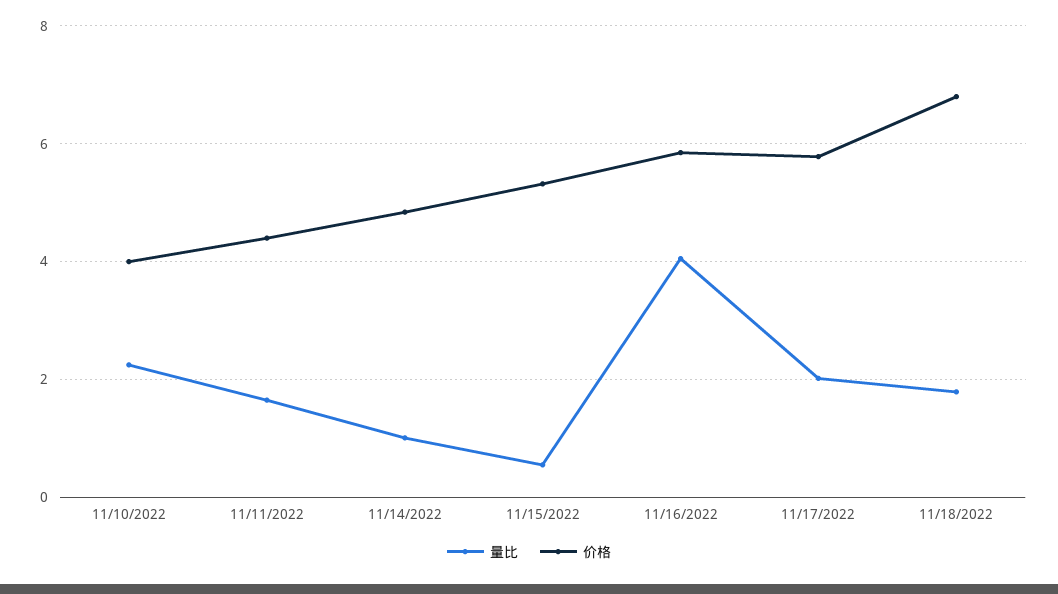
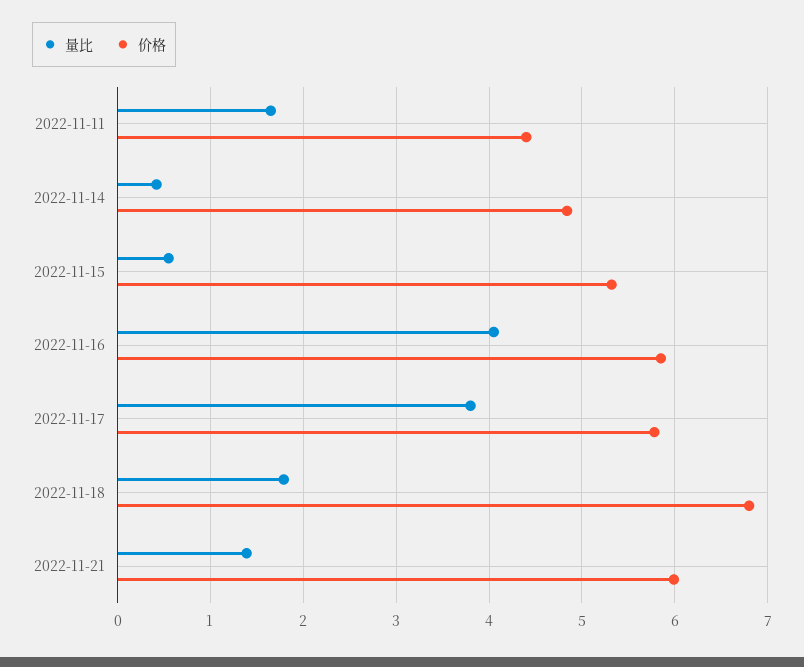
量比, 11/10/2022: 2.2 -> none
价格, 11/10/2022: 4 -> none
量比, 11/14/2022: 1 -> 0.4
量比, 11/17/2022: 2 -> 3.8
量比, 2022-11-21: none -> 1.4
价格, 2022-11-21: none -> 6

